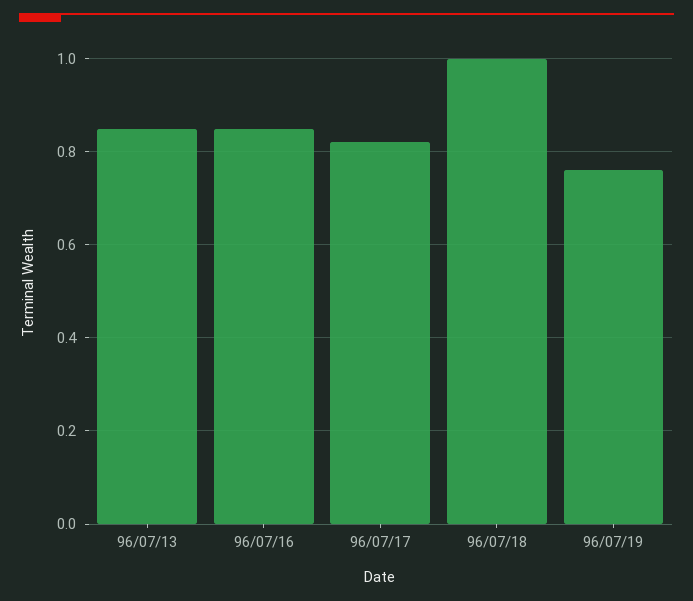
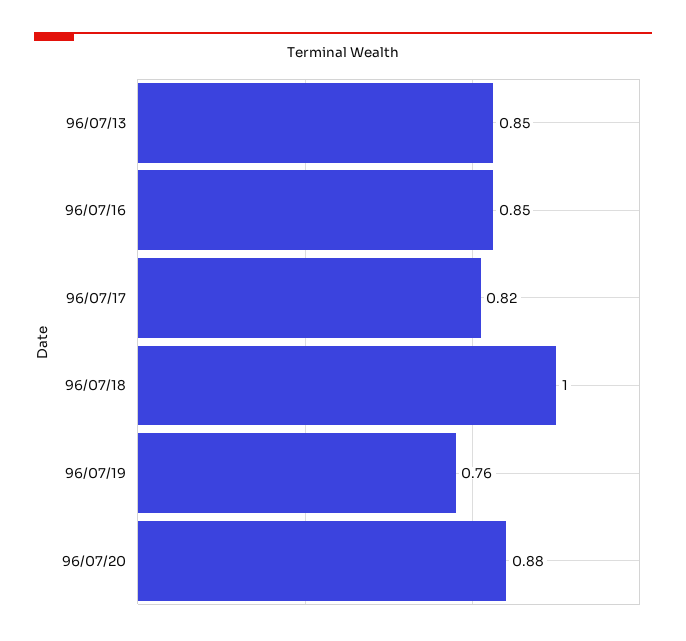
96/07/20: none -> 0.88

